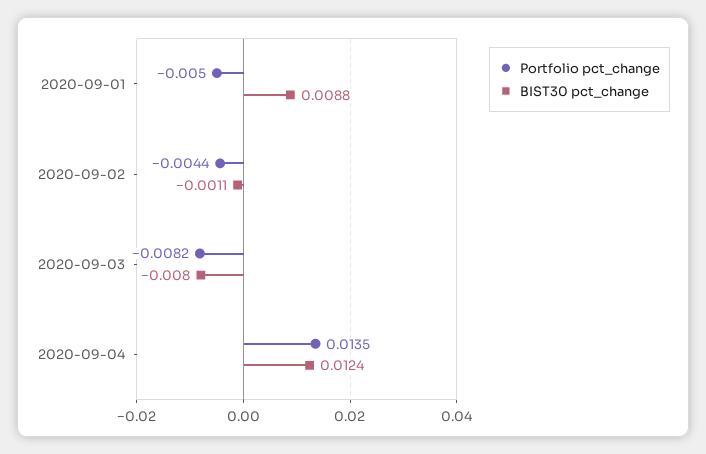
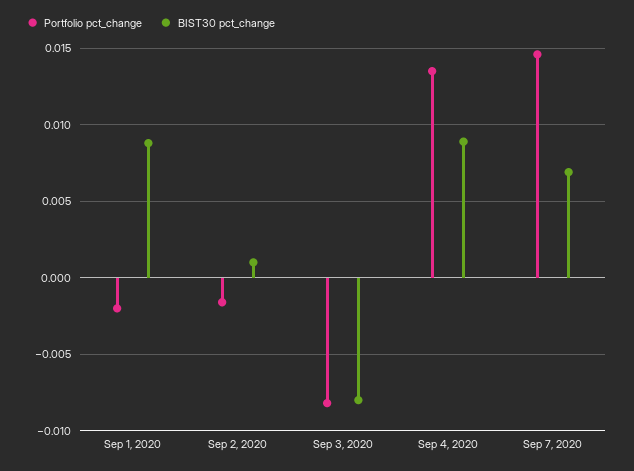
Portfolio pct_change, 2020-09-01: -0.005 -> -0.002
Portfolio pct_change, 2020-09-02: -0.0044 -> -0.0015
BIST30 pct_change, 2020-09-02: -0.0011 -> 0.001
BIST30 pct_change, 2020-09-04: 0.0124 -> 0.009
Portfolio pct_change, Sep 7, 2020: none -> 0.0145
BIST30 pct_change, Sep 7, 2020: none -> 0.007

